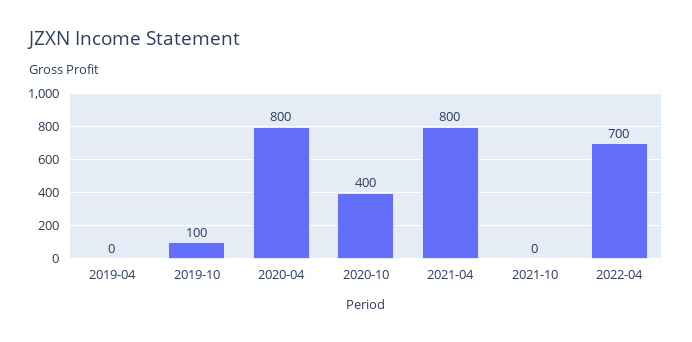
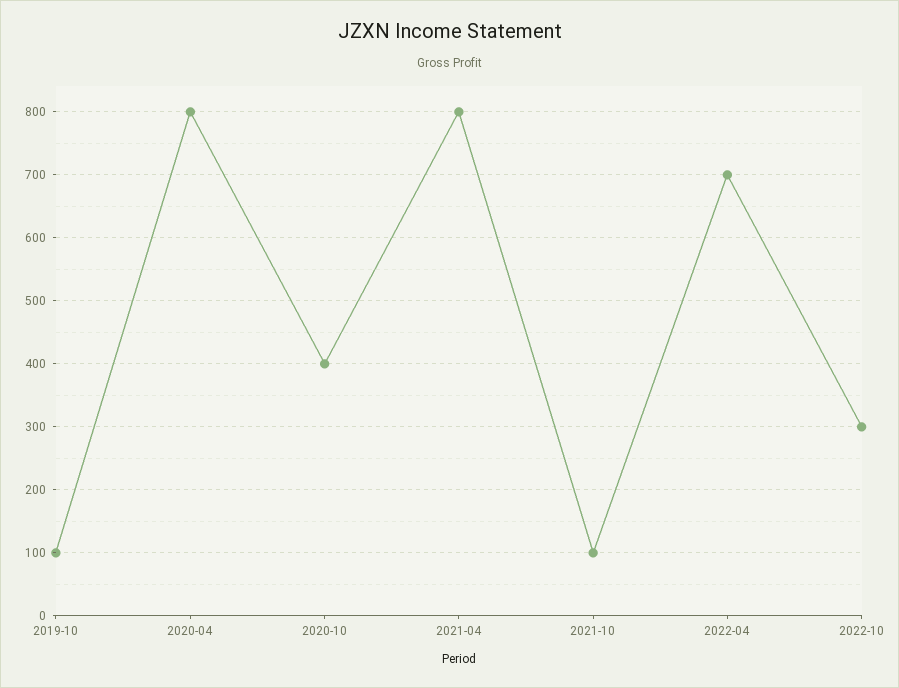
2019-04: 0 -> none
2021-10: 0 -> 100
2022-10: none -> 300

